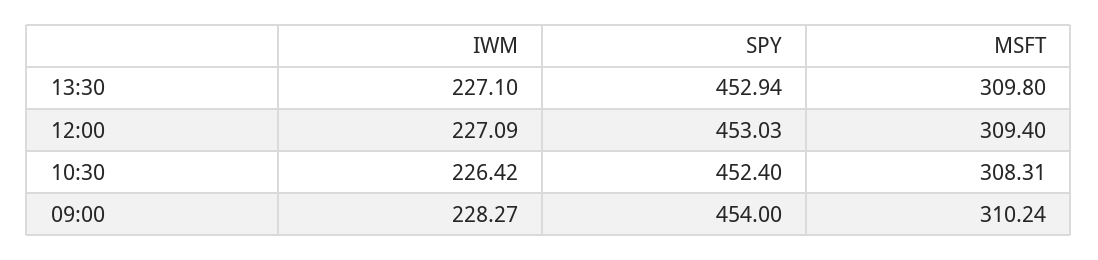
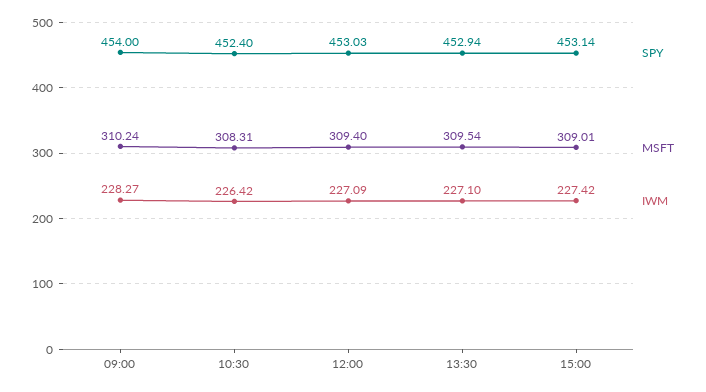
MSFT, 13:30: 309.8 -> 309.54
SPY, 15:00: none -> 453.14
MSFT, 15:00: none -> 309.01
IWM, 15:00: none -> 227.42

